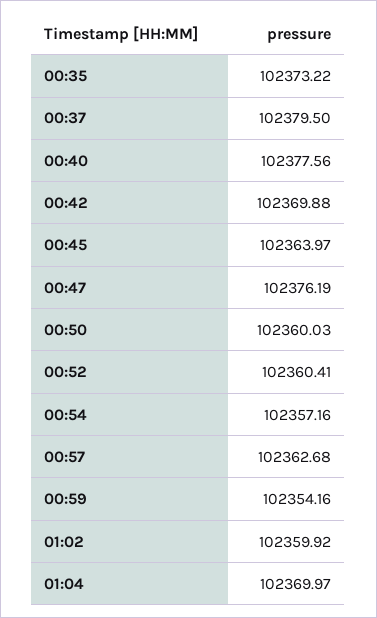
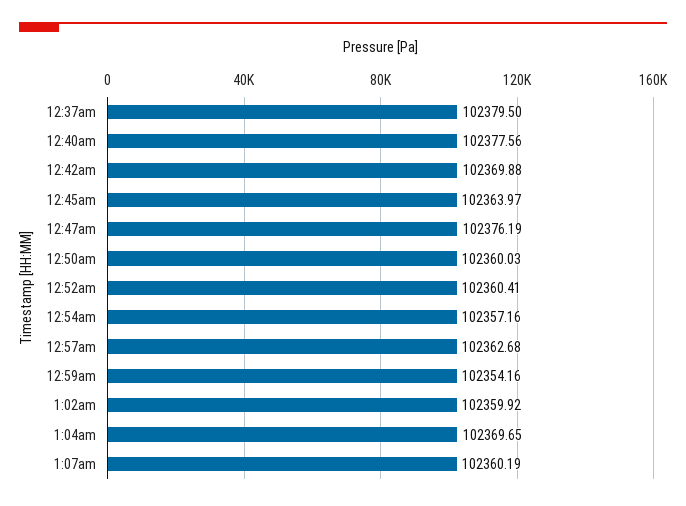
00:35: 102373.22 -> none
01:04: 102369.97 -> 102369.65
1:07am: none -> 102360.19

